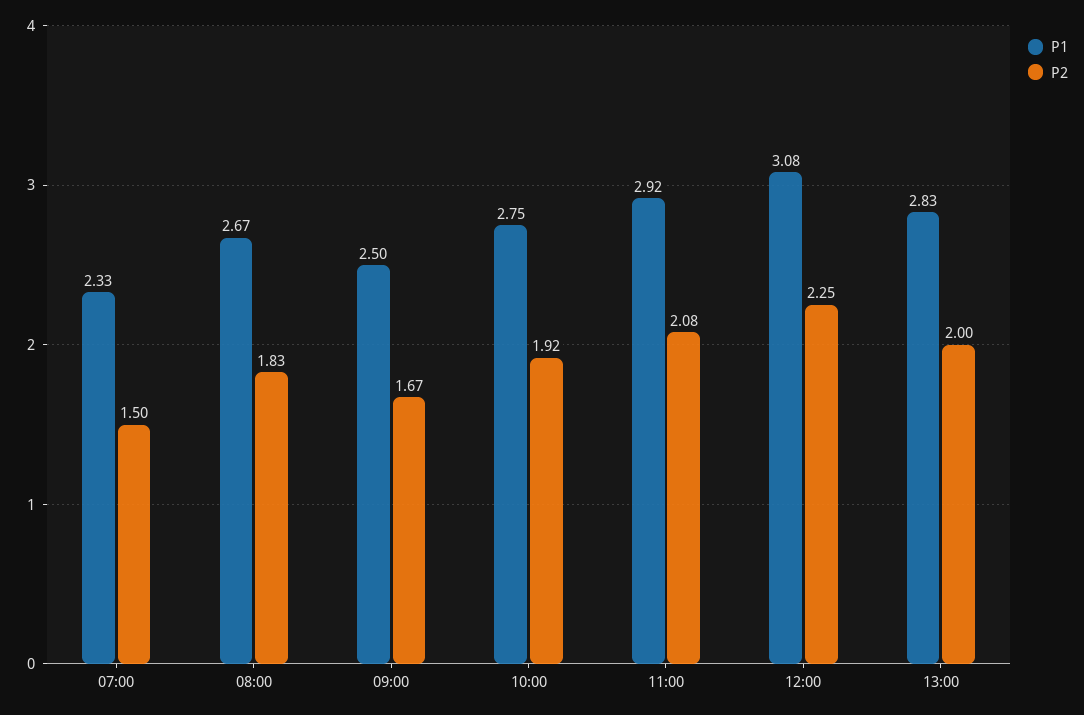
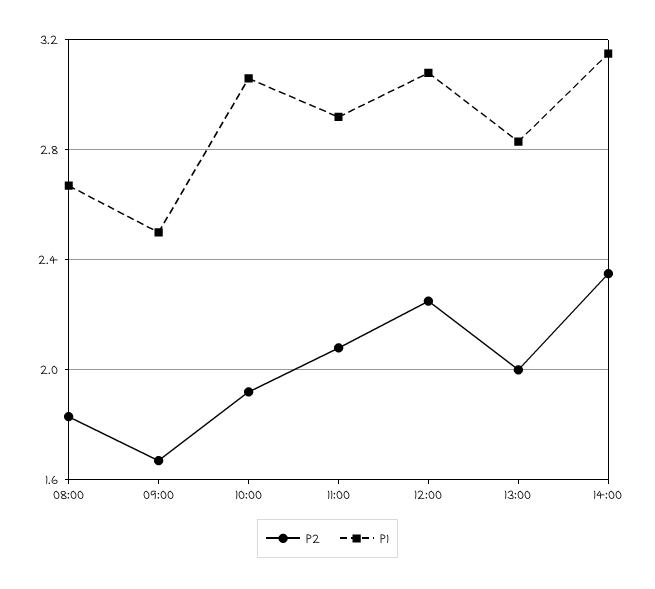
P1, 07:00: 2.33 -> none
P2, 07:00: 1.5 -> none
P1, 10:00: 2.75 -> 3.05
P2, 14:00: none -> 2.35
P1, 14:00: none -> 3.15

